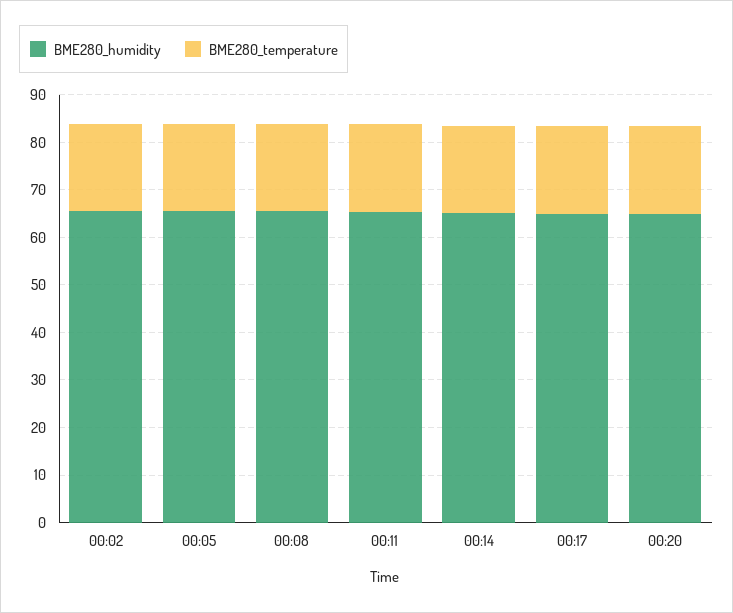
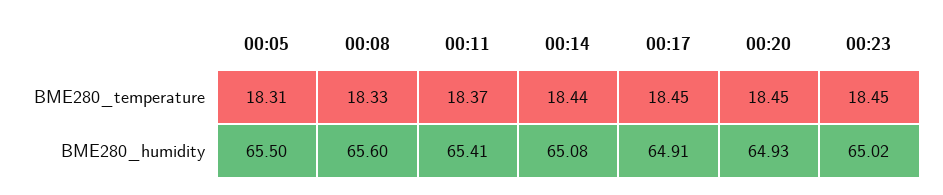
BME280_humidity, 00:02: 66 -> none
BME280_temperature, 00:02: 18 -> none
BME280_temperature, 00:23: none -> 18.45
BME280_humidity, 00:23: none -> 65.02

